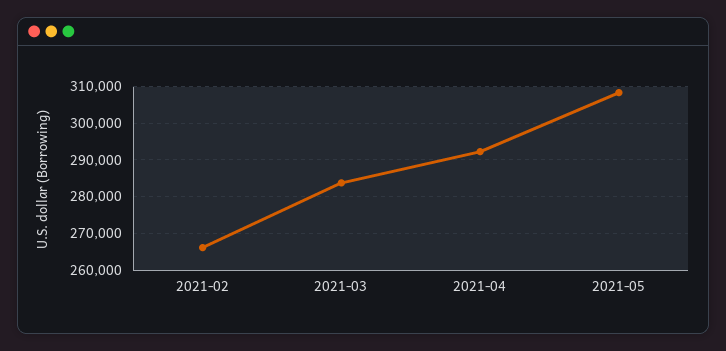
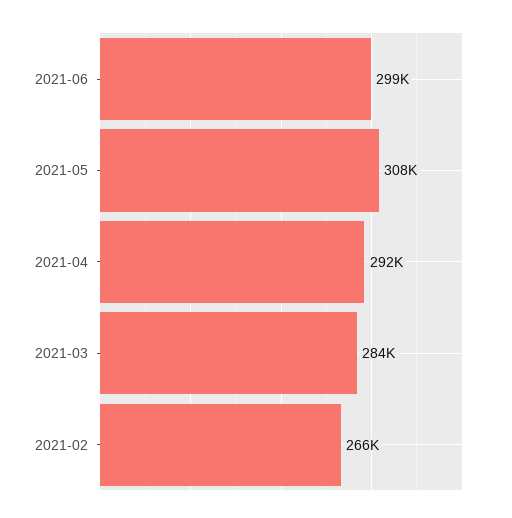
2021-06: none -> 299000

